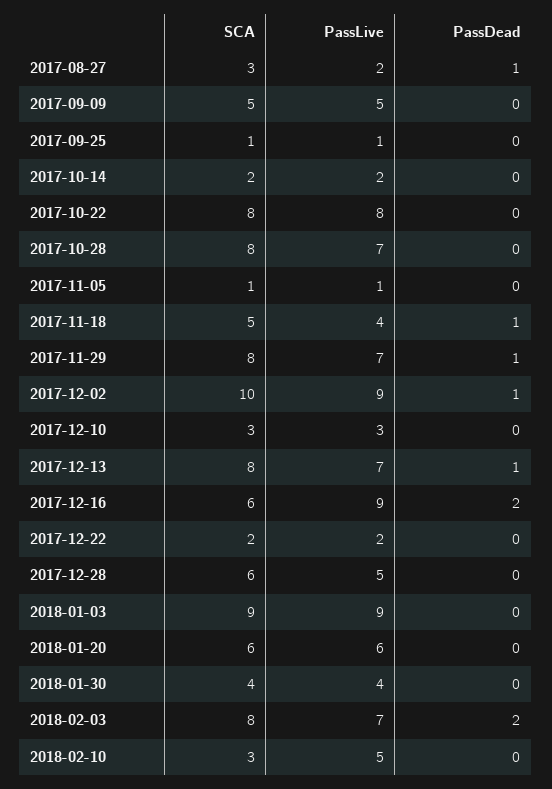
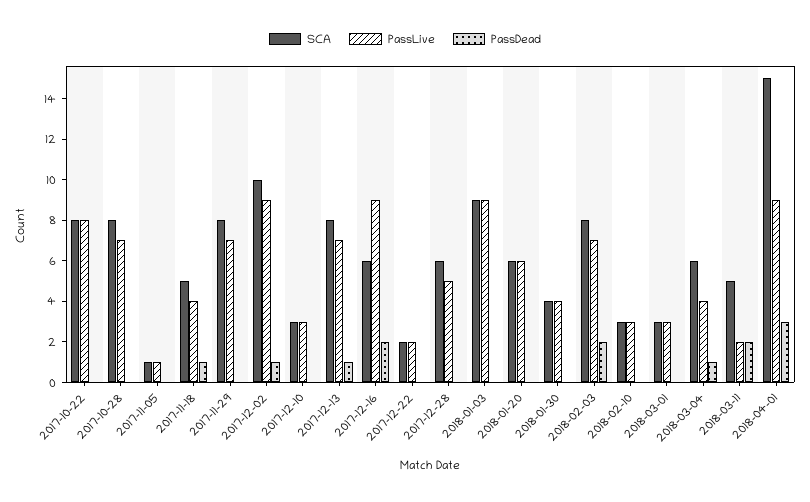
SCA, 2017-08-27: 3 -> none
PassLive, 2017-08-27: 2 -> none
PassDead, 2017-08-27: 1 -> none
SCA, 2017-09-09: 5 -> none
PassLive, 2017-09-09: 5 -> none
PassDead, 2017-09-09: 0 -> none
SCA, 2017-09-25: 1 -> none
PassLive, 2017-09-25: 1 -> none
PassDead, 2017-09-25: 0 -> none
SCA, 2017-10-14: 2 -> none
PassLive, 2017-10-14: 2 -> none
PassDead, 2017-10-14: 0 -> none
PassDead, 2017-11-29: 1 -> 0
PassLive, 2018-02-10: 5 -> 3
SCA, 2018-03-01: none -> 3
PassLive, 2018-03-01: none -> 3
PassDead, 2018-03-01: none -> 0
SCA, 2018-03-04: none -> 6
PassLive, 2018-03-04: none -> 4
PassDead, 2018-03-04: none -> 1
SCA, 2018-03-11: none -> 5
PassLive, 2018-03-11: none -> 2
PassDead, 2018-03-11: none -> 2
SCA, 2018-04-01: none -> 15
PassLive, 2018-04-01: none -> 9
PassDead, 2018-04-01: none -> 3

